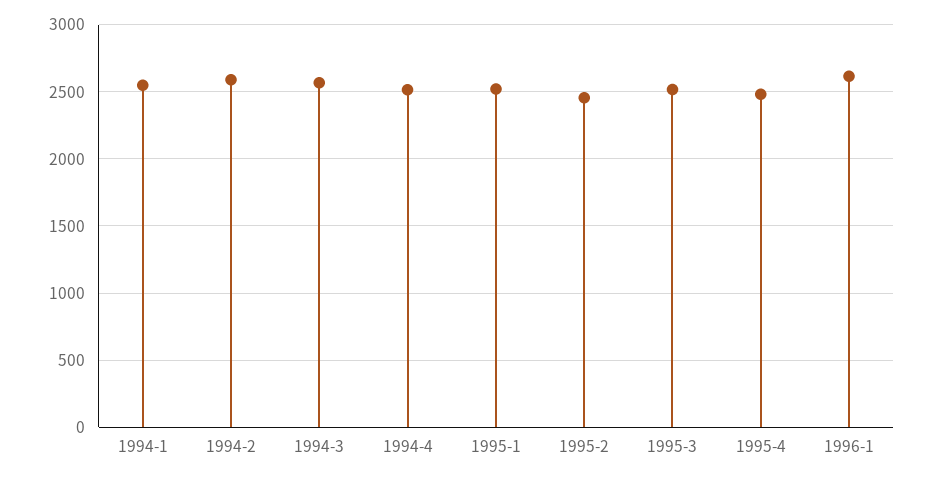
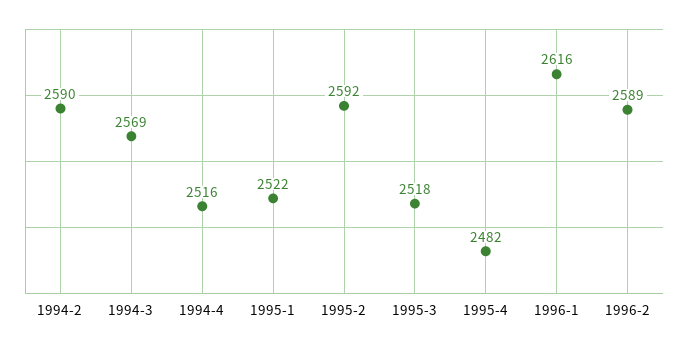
1994-1: 2550 -> none
1995-2: 2450 -> 2592
1996-2: none -> 2589

